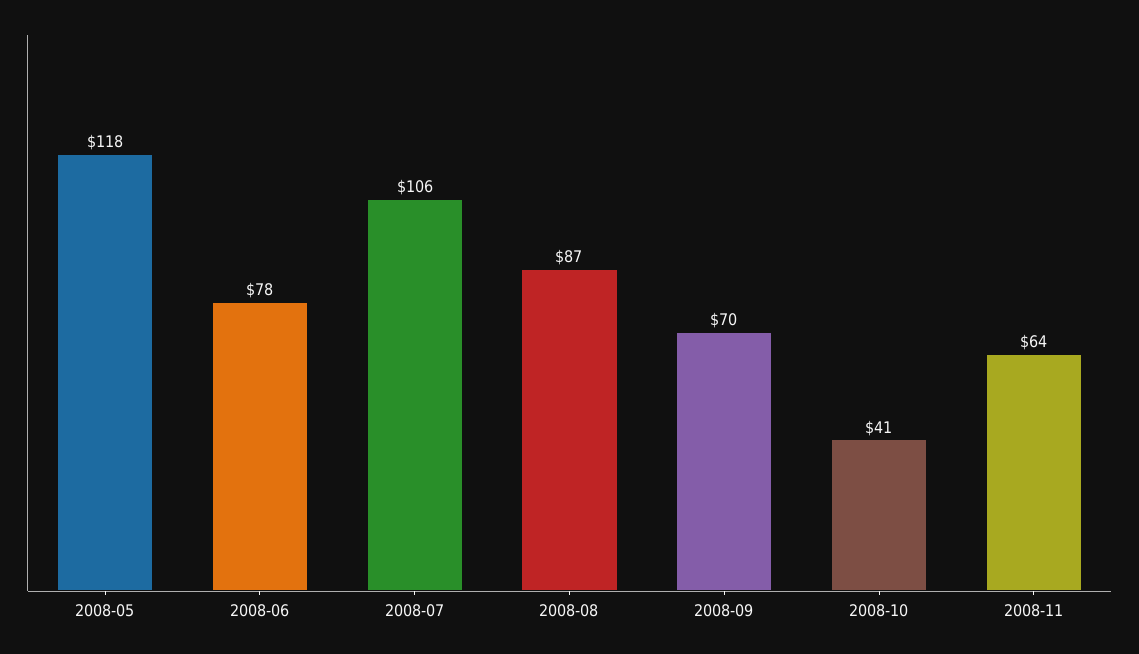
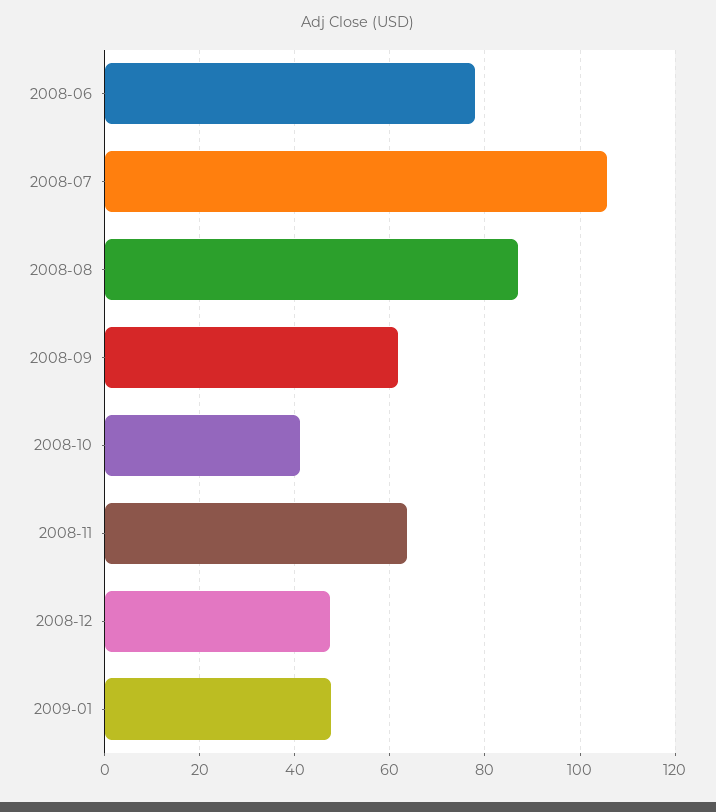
2008-05: 118 -> none
2008-09: 70 -> 62
2008-12: none -> 48
2009-01: none -> 48

